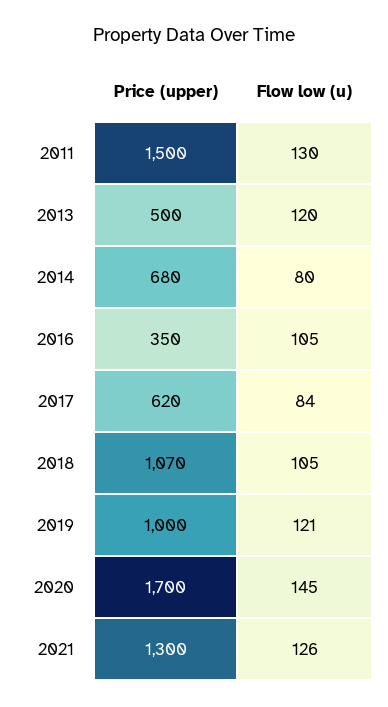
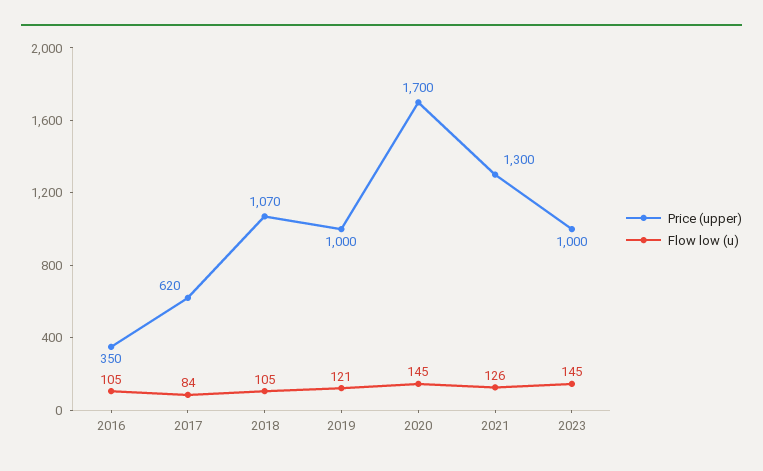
Price (upper), 2011: 1500 -> none
Flow low (u), 2011: 130 -> none
Price (upper), 2013: 500 -> none
Flow low (u), 2013: 120 -> none
Price (upper), 2014: 680 -> none
Flow low (u), 2014: 80 -> none
Price (upper), 2023: none -> 1000
Flow low (u), 2023: none -> 145

